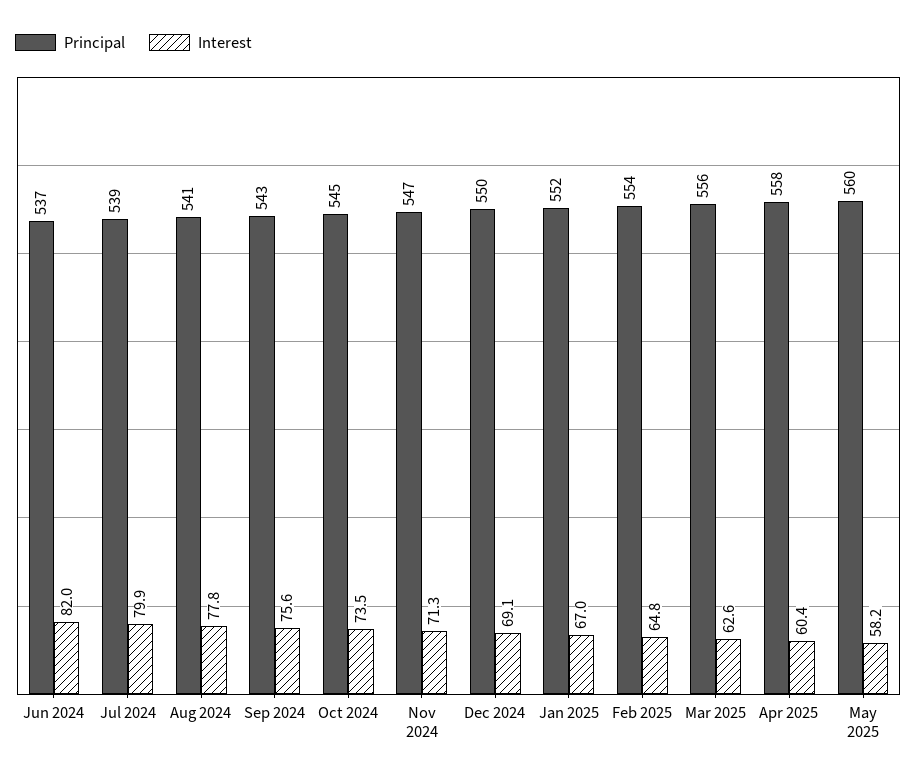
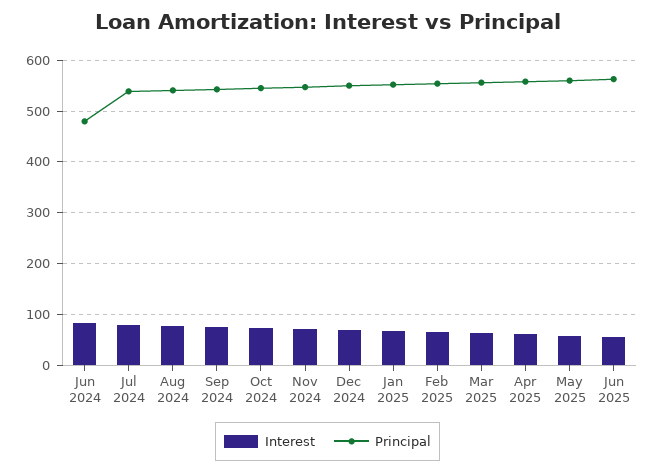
Principal, Jun 2024: 537 -> 480
Interest, Jun 2025: none -> 60
Principal, Jun 2025: none -> 560

